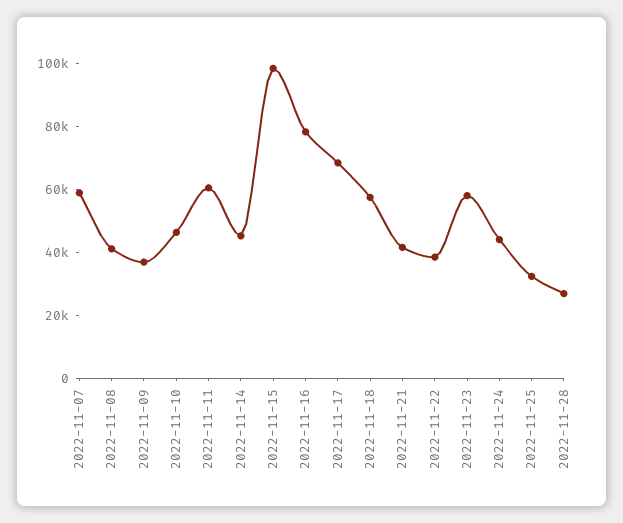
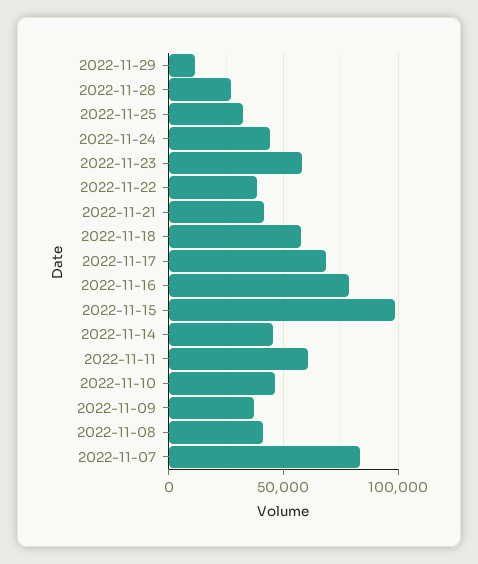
2022-11-07: 60000 -> 85000
2022-11-29: none -> 10000

